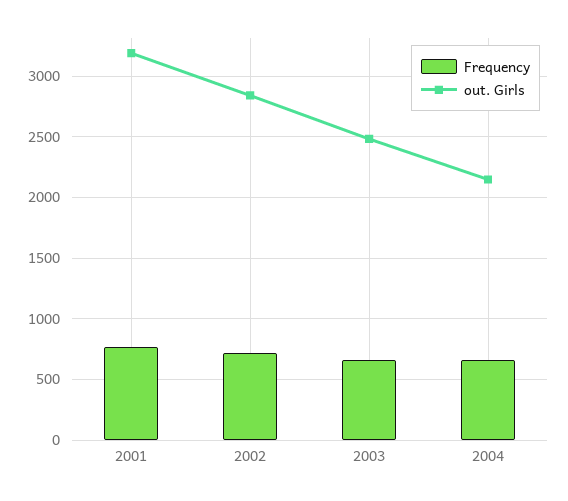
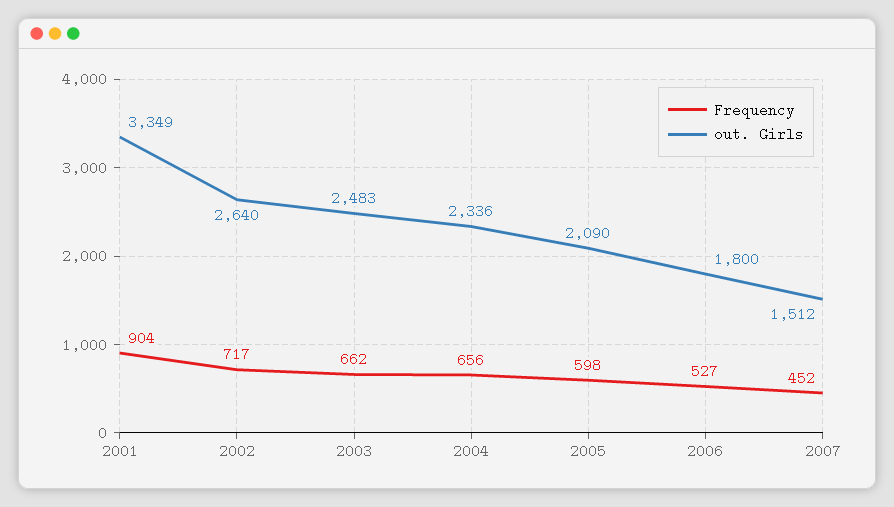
Frequency, 2001: 750 -> 904
out. Girls, 2001: 3200 -> 3349
out. Girls, 2002: 2850 -> 2640
out. Girls, 2004: 2150 -> 2336
Frequency, 2005: none -> 598
out. Girls, 2005: none -> 2090
Frequency, 2006: none -> 527
out. Girls, 2006: none -> 1800
Frequency, 2007: none -> 452
out. Girls, 2007: none -> 1512

